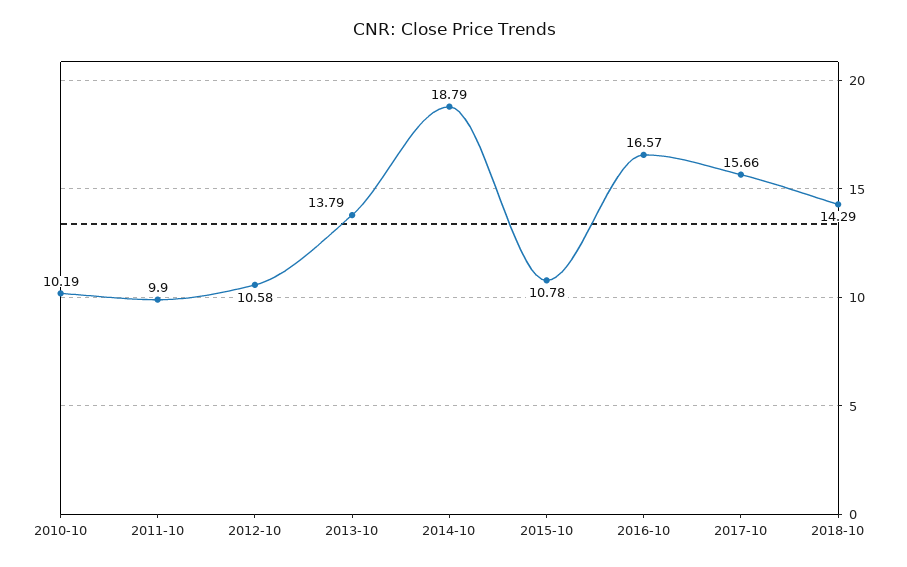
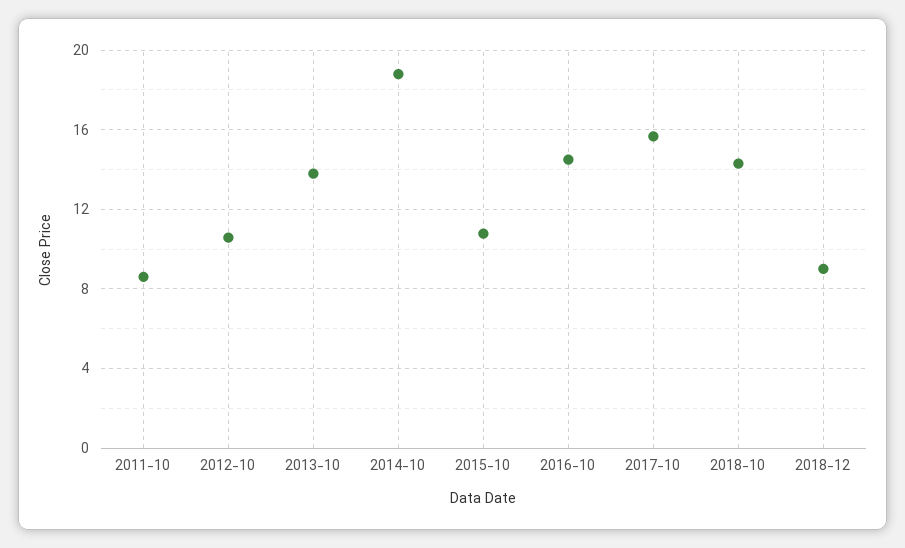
2010-10: 10.19 -> none
2011-10: 9.9 -> 8.5
2016-10: 16.57 -> 14.5
2018-12: none -> 9

